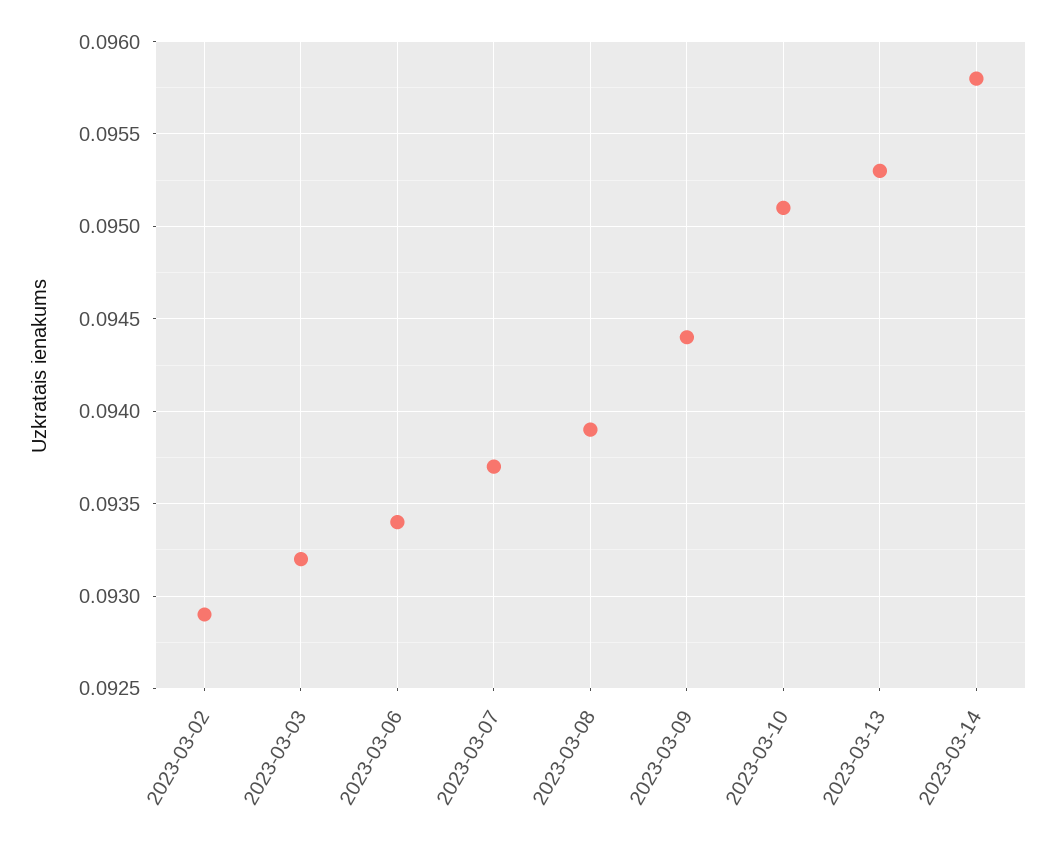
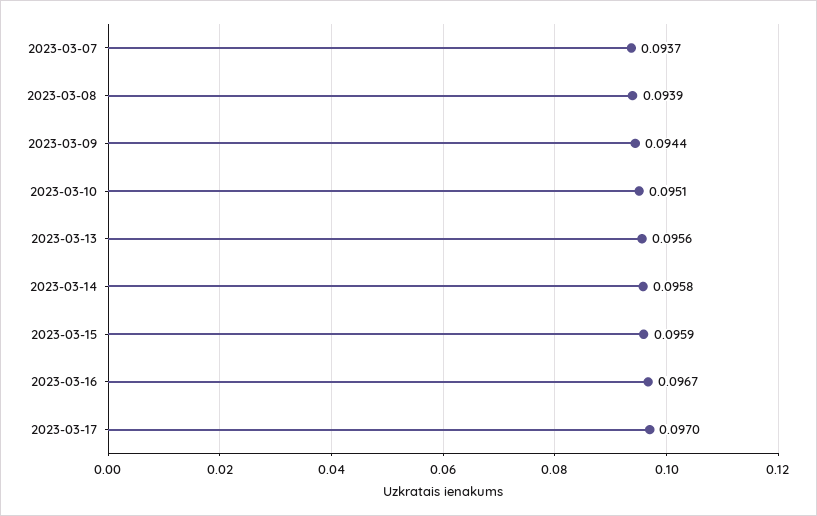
2023-03-02: 0.0929 -> none
2023-03-03: 0.0932 -> none
2023-03-06: 0.0934 -> none
2023-03-13: 0.0953 -> 0.0956
2023-03-15: none -> 0.0959
2023-03-16: none -> 0.0967
2023-03-17: none -> 0.097

